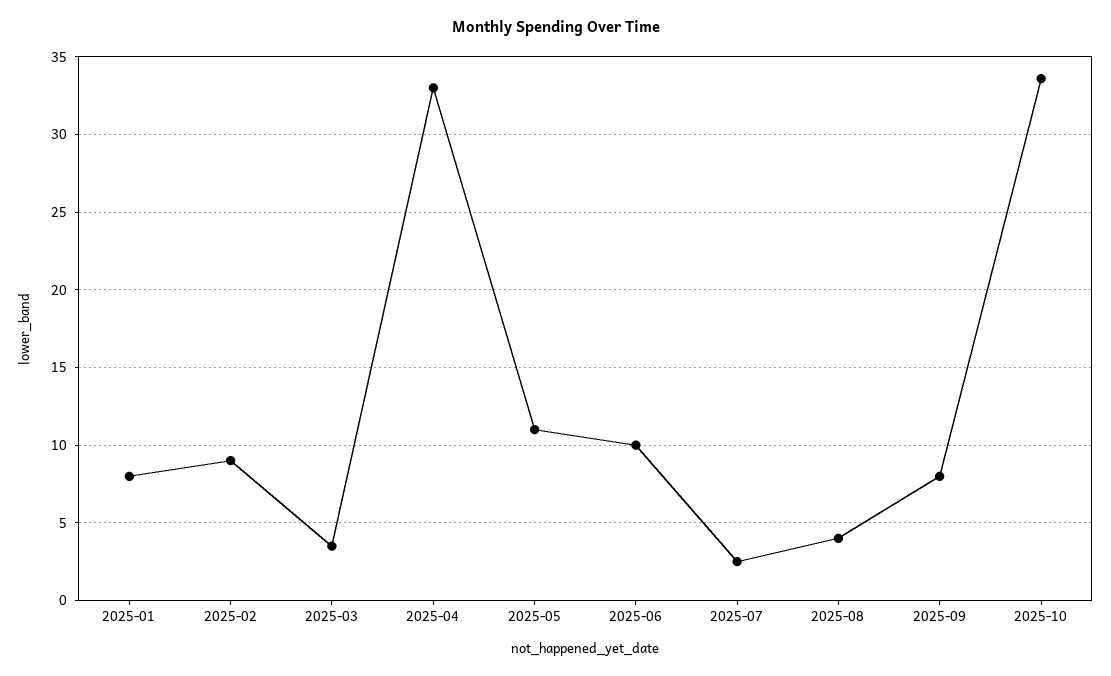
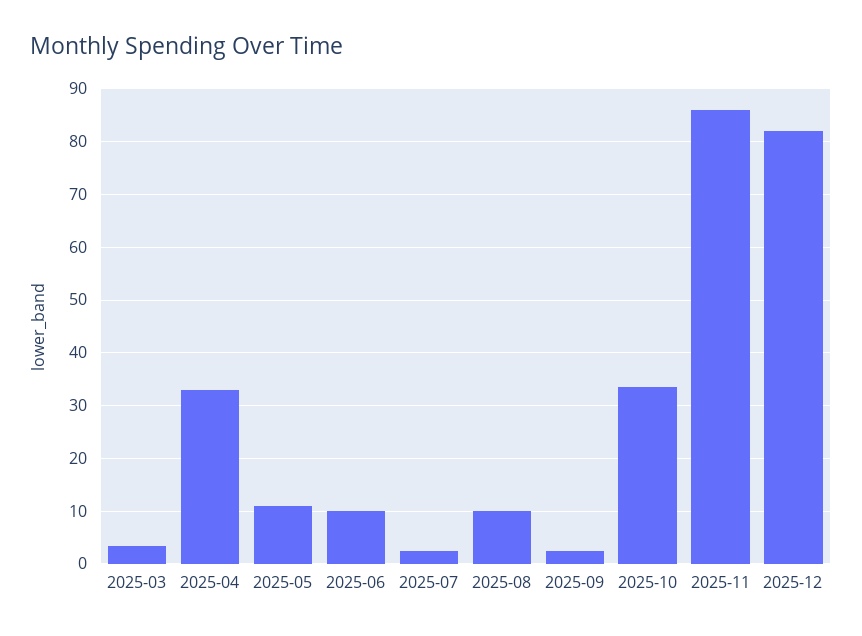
2025-01: 8 -> none
2025-02: 9 -> none
2025-08: 4 -> 10
2025-09: 8 -> 2
2025-11: none -> 86
2025-12: none -> 82

